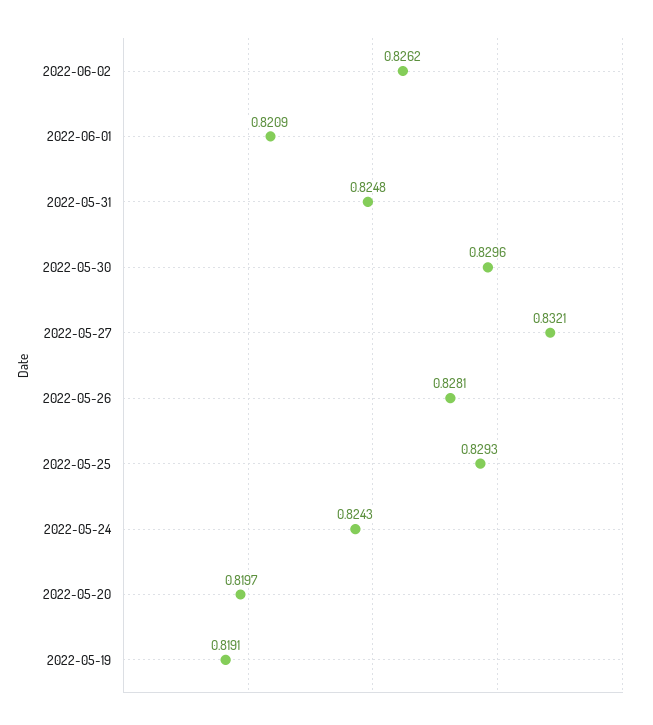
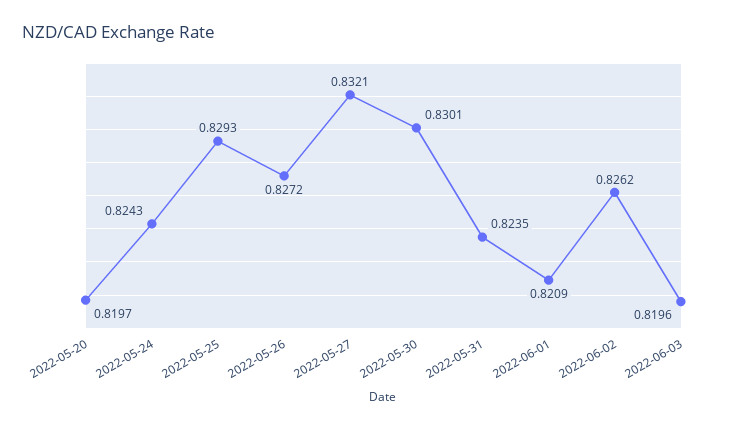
2022-05-31: 0.8248 -> 0.8235
2022-05-30: 0.8296 -> 0.8301
2022-05-26: 0.8281 -> 0.8272
2022-05-19: 0.8191 -> none
2022-06-03: none -> 0.8196

